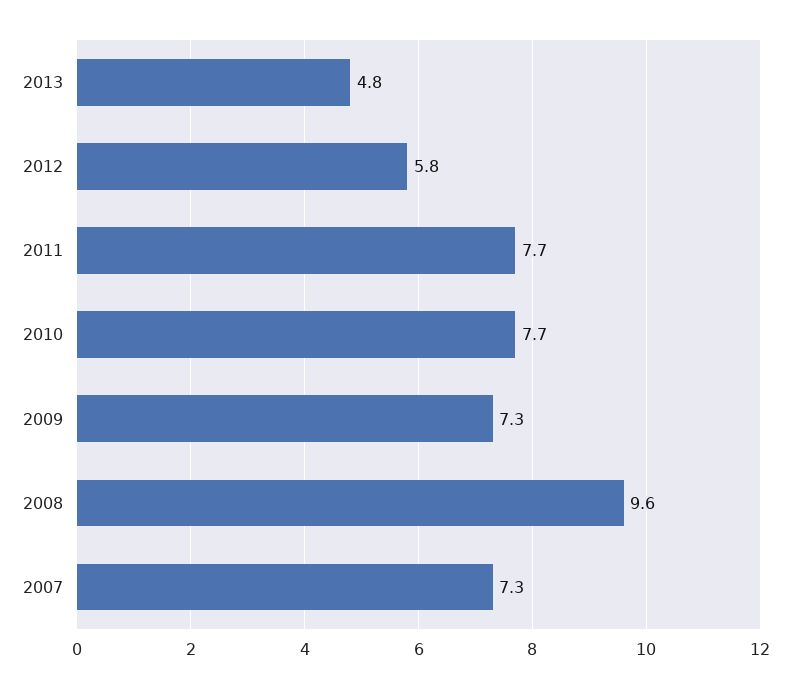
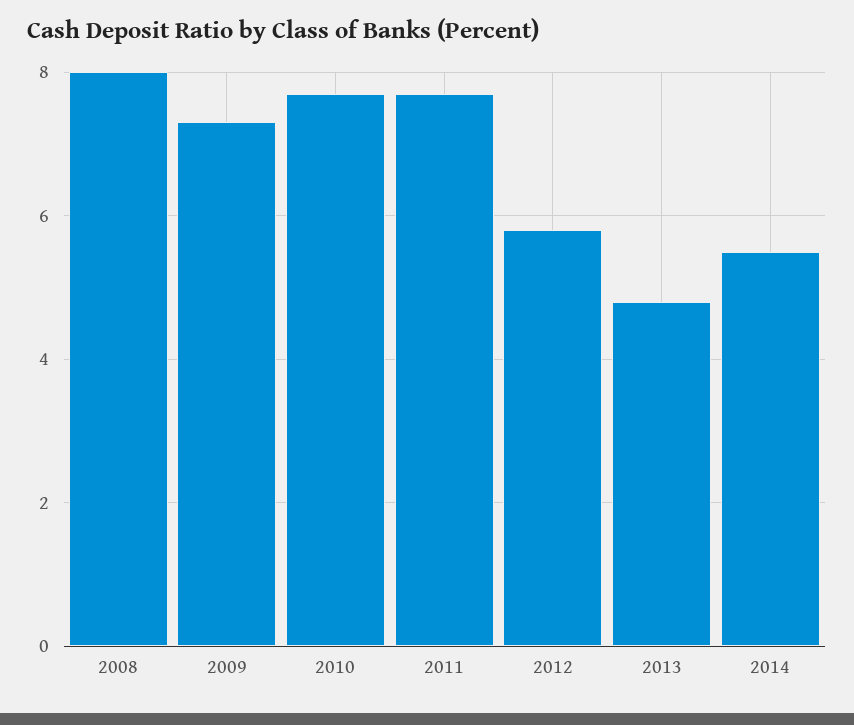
2008: 9.6 -> 8
2007: 7.3 -> none
2014: none -> 5.5

